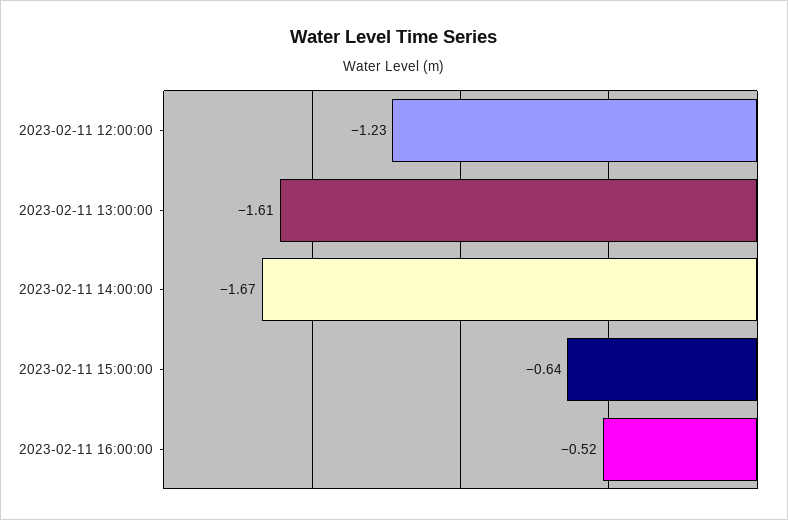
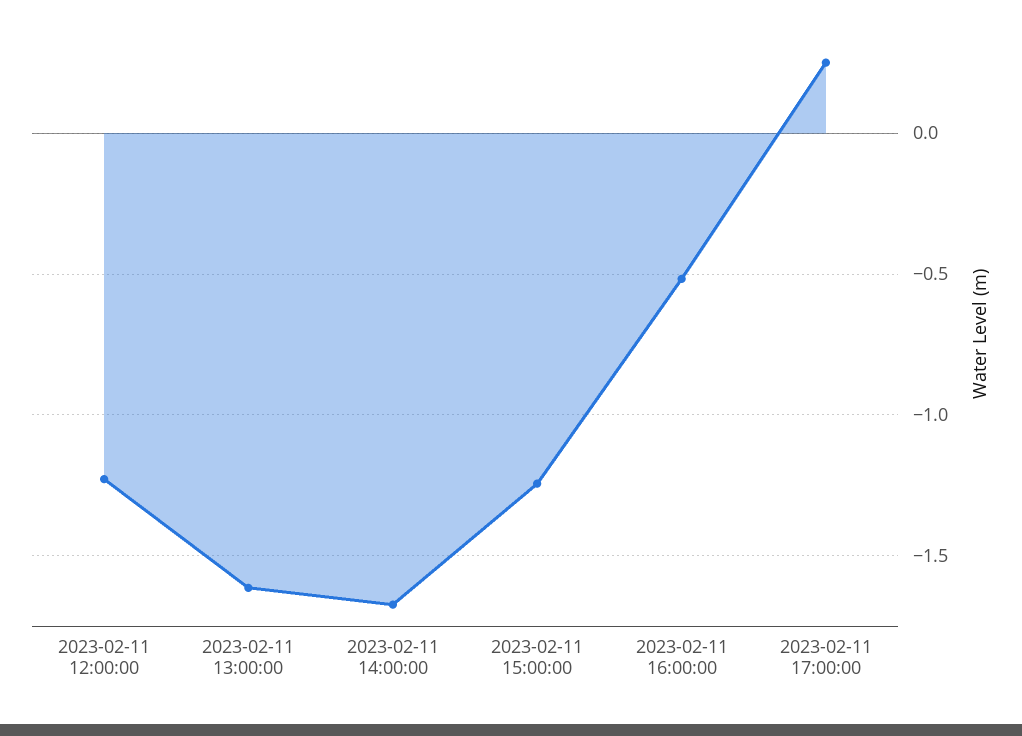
2023-02-11 15:00:00: -0.64 -> -1.25
2023-02-11 17:00:00: none -> 0.25

